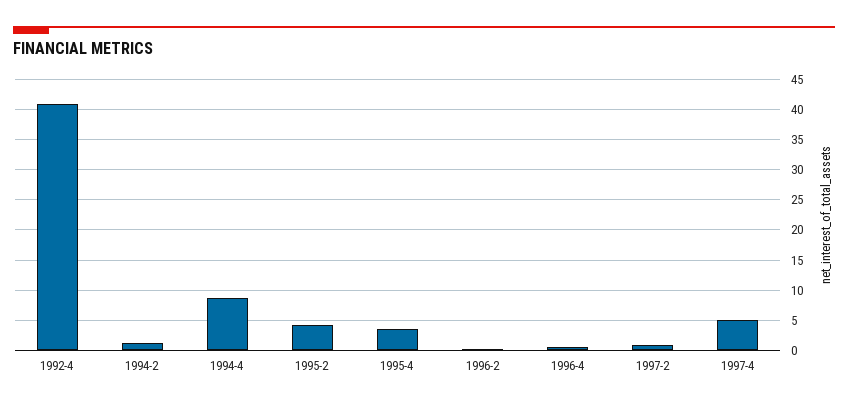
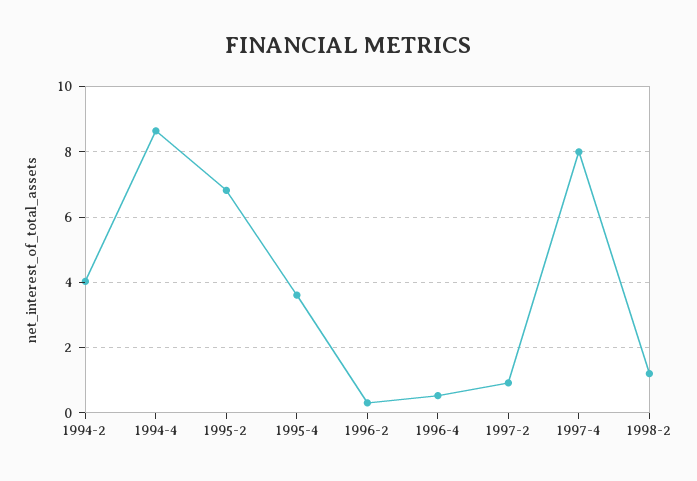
1992-4: 41 -> none
1994-2: 1 -> 4
1995-2: 4 -> 6.8
1997-4: 5 -> 8
1998-2: none -> 1.2

